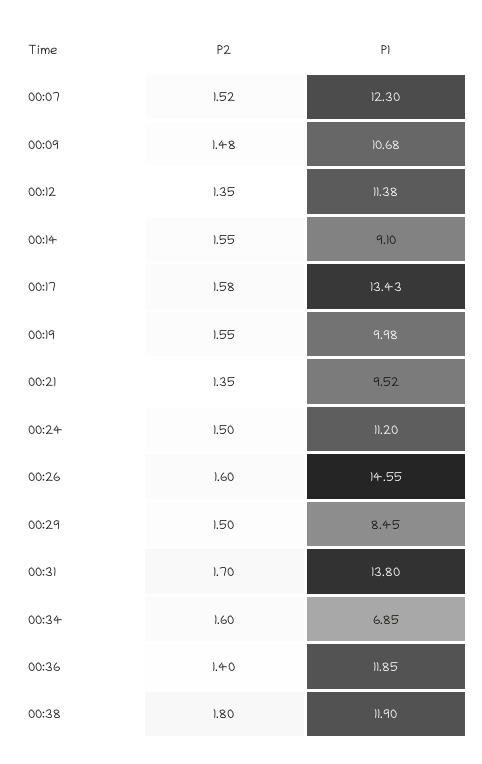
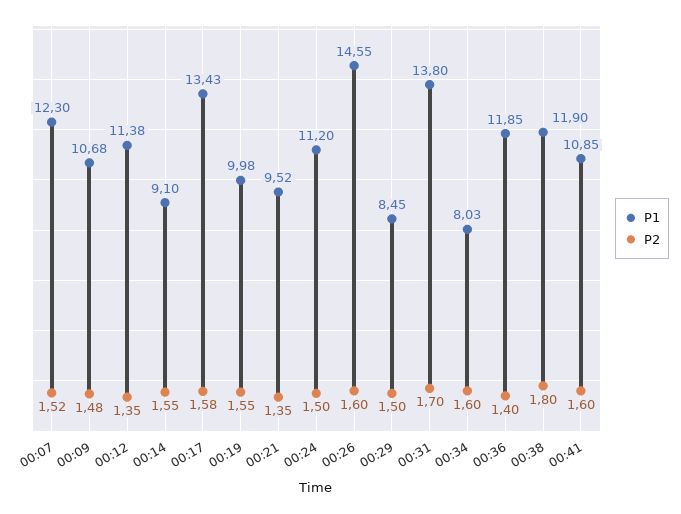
P1, 00:34: 6.85 -> 8.03
P1, 00:41: none -> 10.85
P2, 00:41: none -> 1.6

